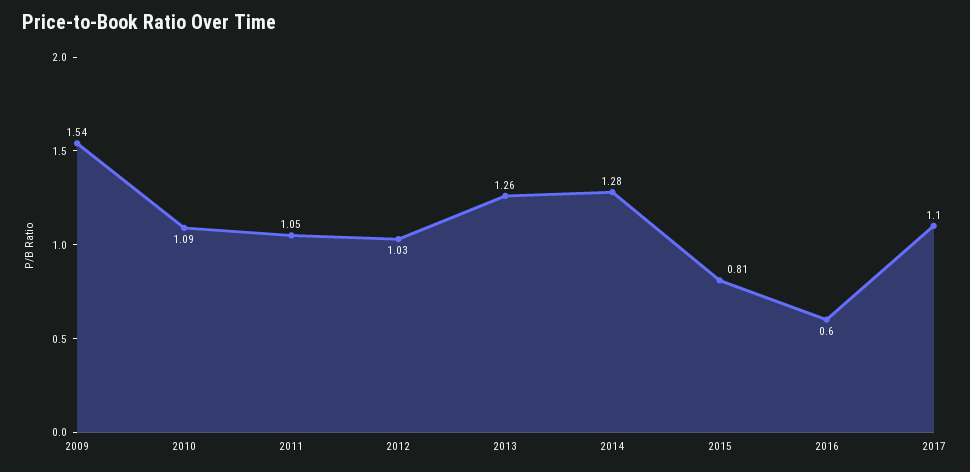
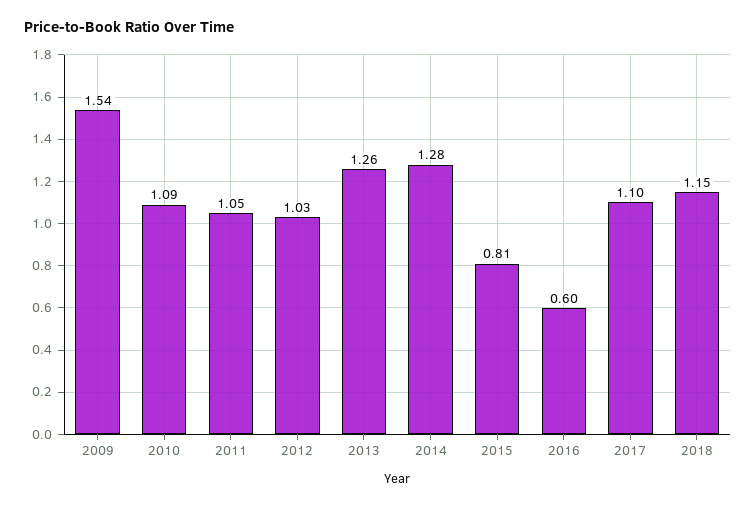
2018: none -> 1.15

